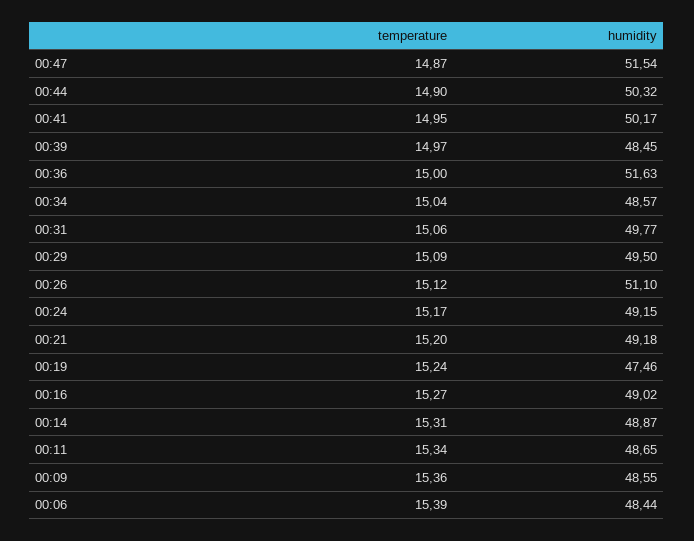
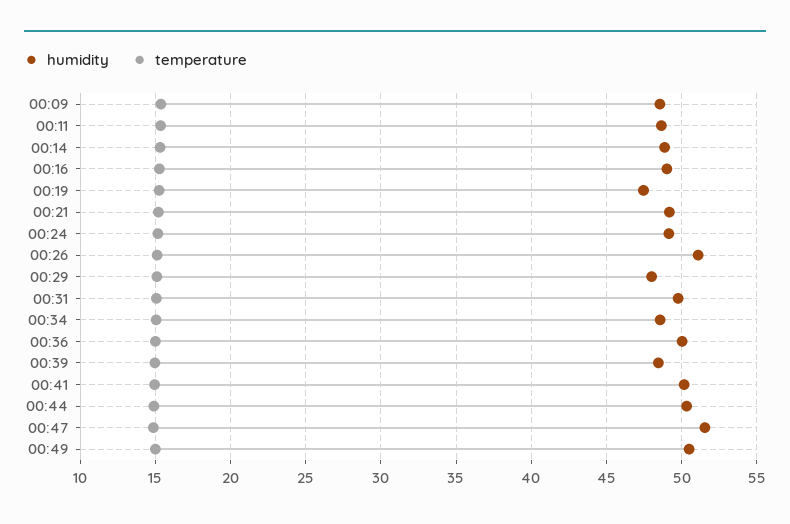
humidity, 00:36: 51.63 -> 50
humidity, 00:29: 49.5 -> 48
temperature, 00:06: 15.39 -> none
humidity, 00:06: 48.44 -> none
humidity, 00:49: none -> 50.5
temperature, 00:49: none -> 15

